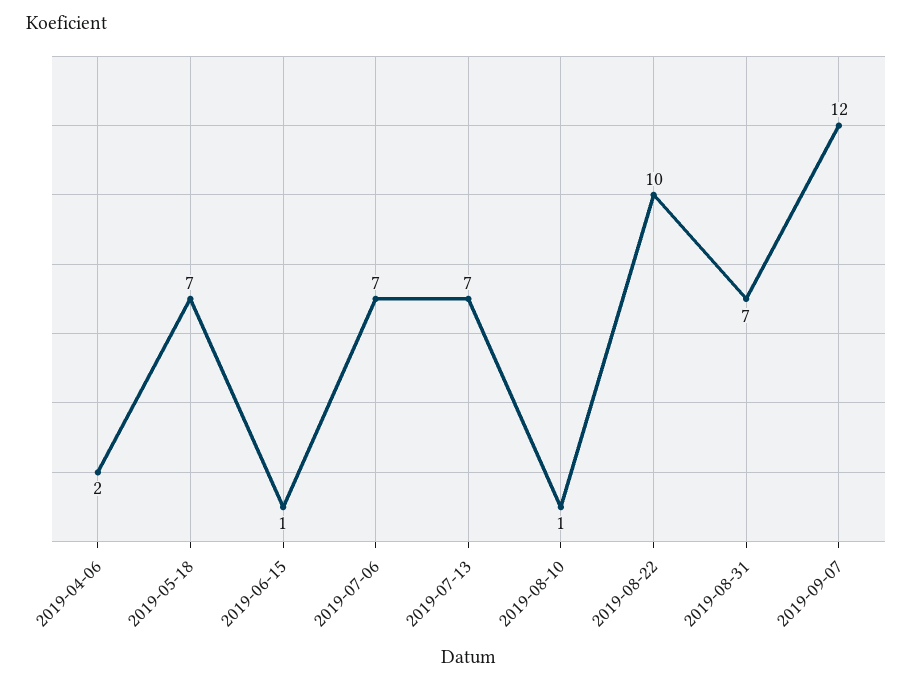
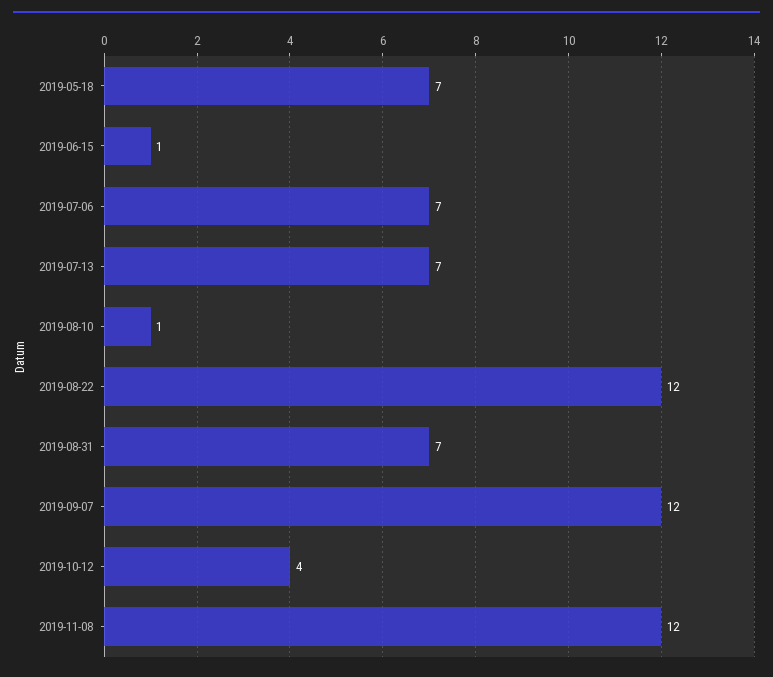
2019-04-06: 2 -> none
2019-08-22: 10 -> 12
2019-10-12: none -> 4
2019-11-08: none -> 12

